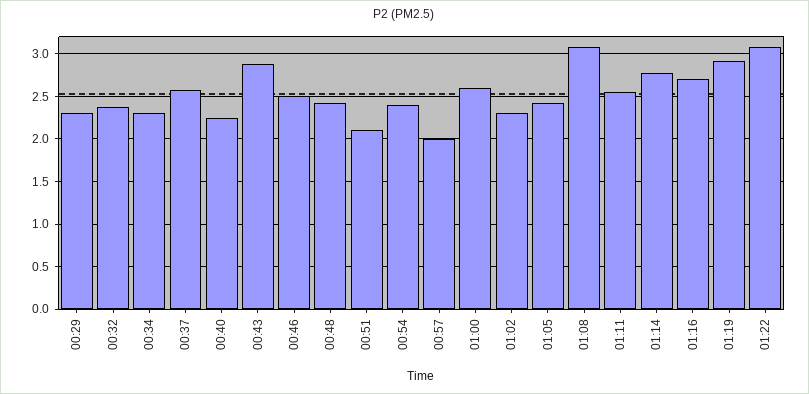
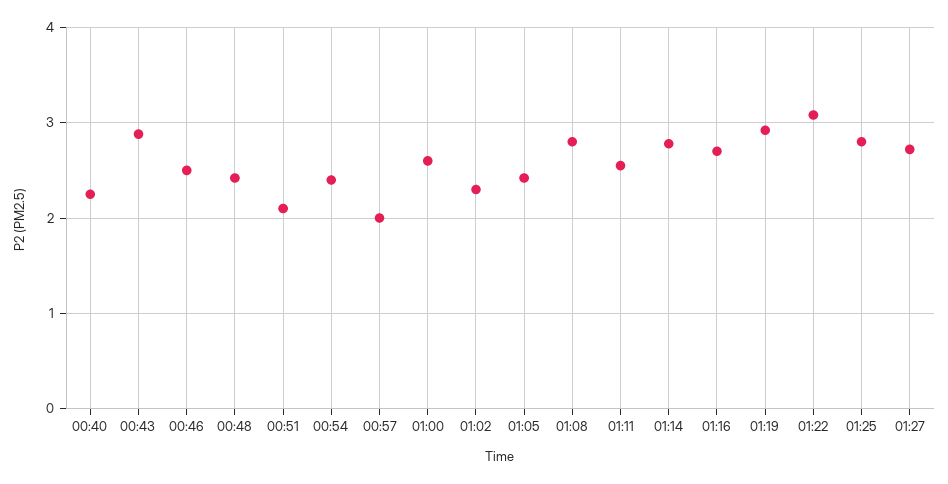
00:29: 2.3 -> none
00:32: 2.4 -> none
00:34: 2.3 -> none
00:37: 2.6 -> none
01:08: 3.1 -> 2.8
01:25: none -> 2.8
01:27: none -> 2.7

